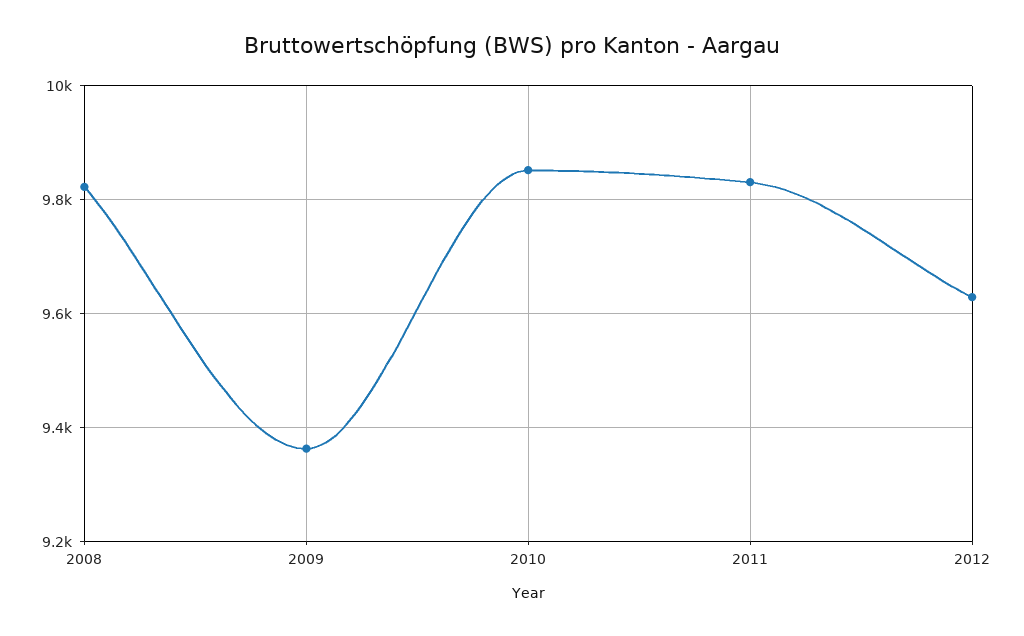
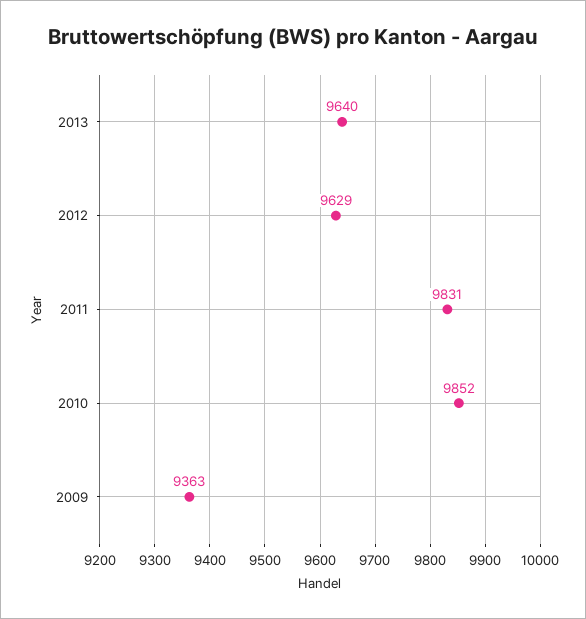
2008: 9820 -> none
2013: none -> 9640

